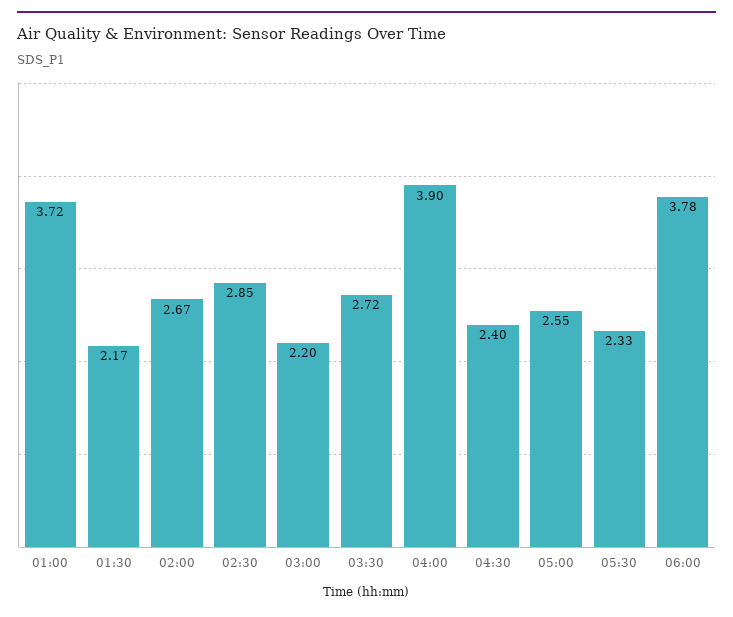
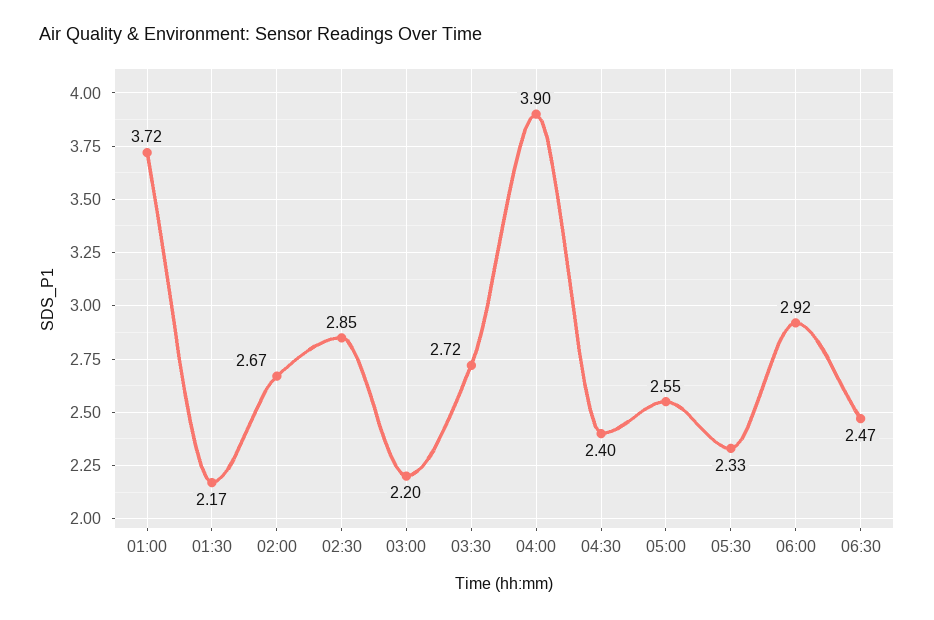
06:00: 3.78 -> 2.92
06:30: none -> 2.47

